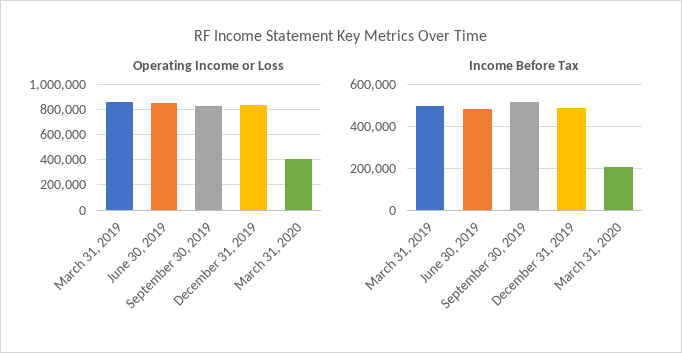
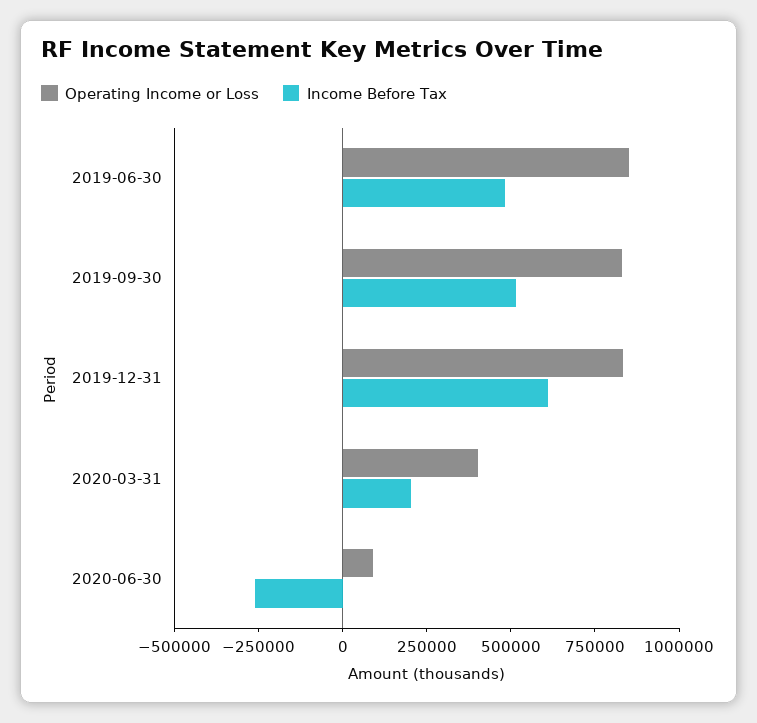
Operating Income or Loss, March 31, 2019: 850000 -> none
Income Before Tax, March 31, 2019: 500000 -> none
Income Before Tax, December 31, 2019: 500000 -> 600000
Operating Income or Loss, 2020-06-30: none -> 100000
Income Before Tax, 2020-06-30: none -> -250000

